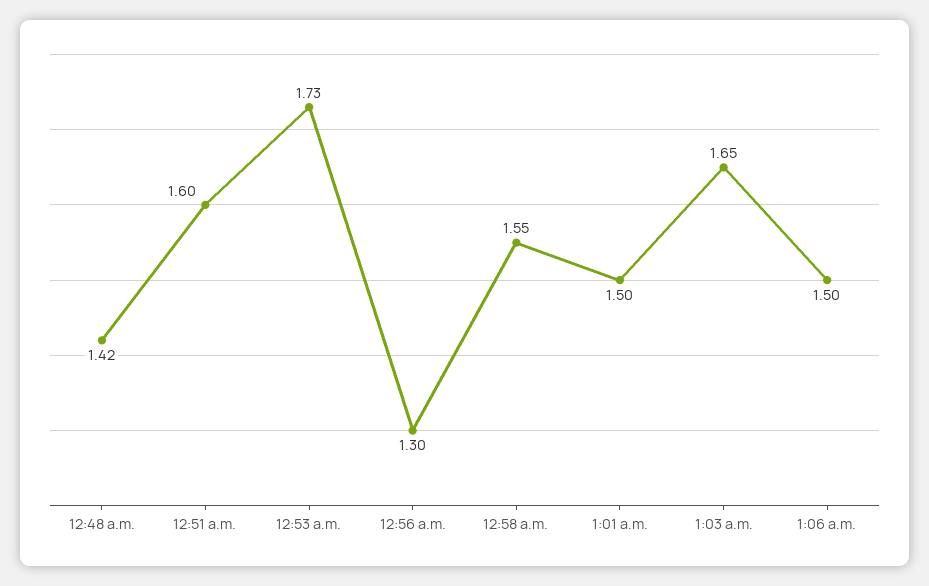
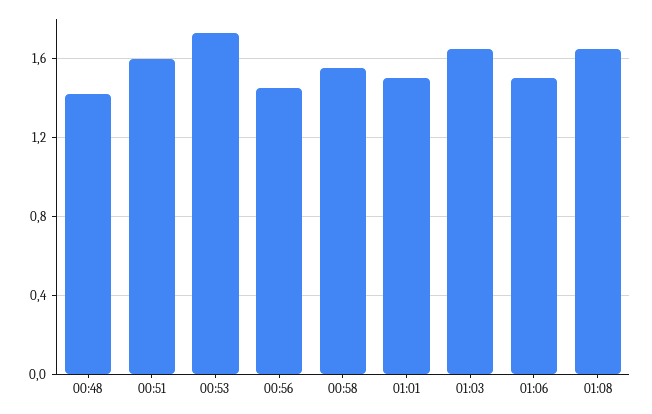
12:56 a.m.: 1.3 -> 1.45
01:08: none -> 1.65

